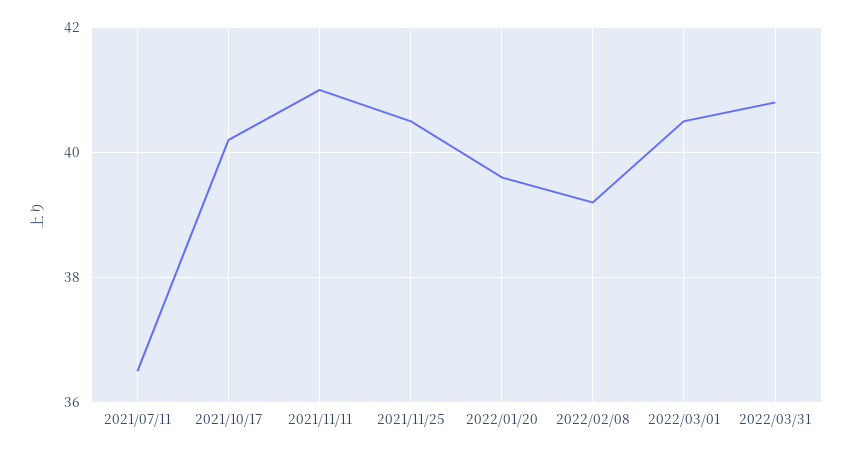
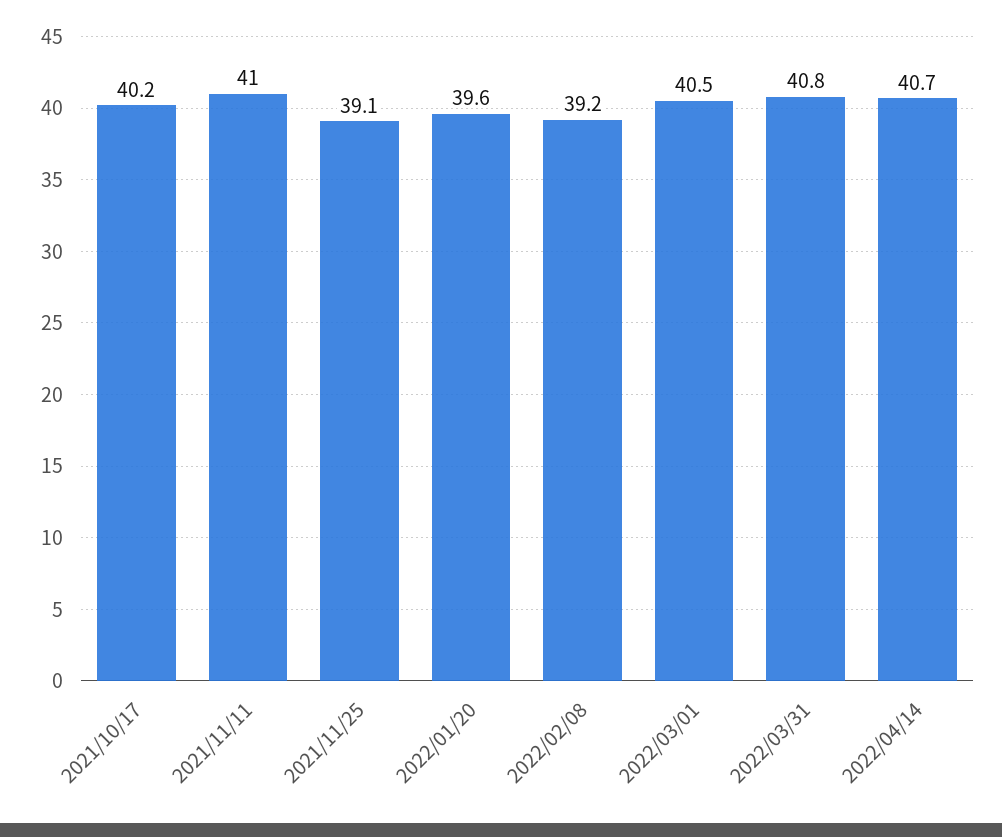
2021/07/11: 36.5 -> none
2021/11/25: 40.5 -> 39.1
2022/04/14: none -> 40.7

